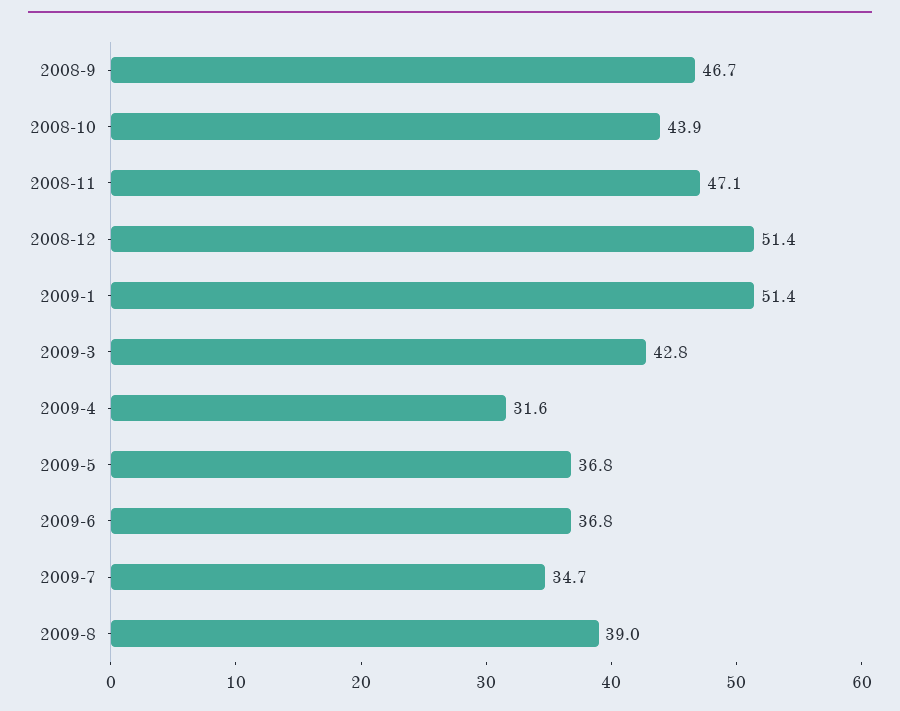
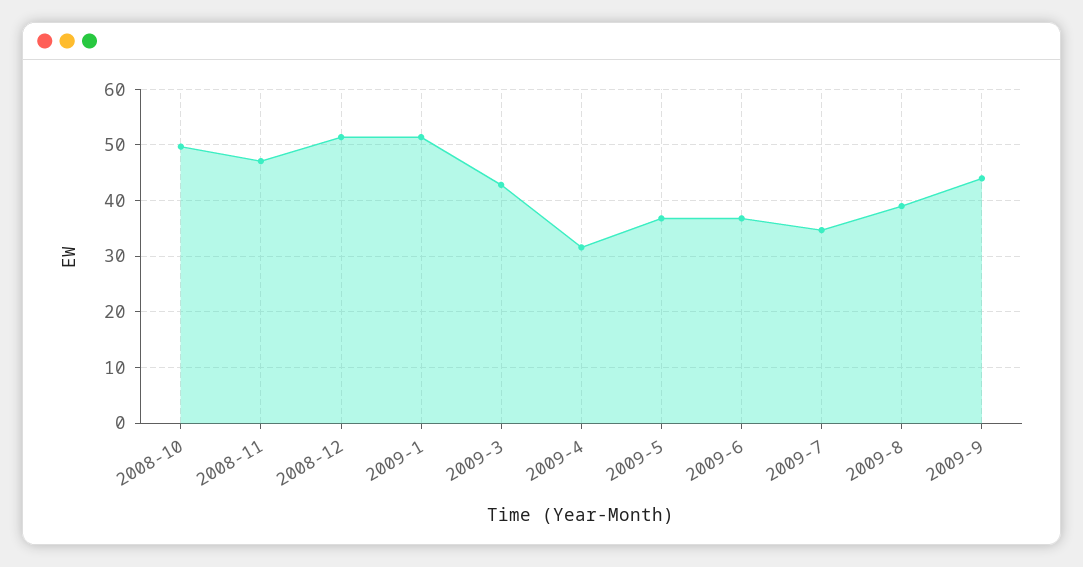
2008-9: 46.7 -> none
2008-10: 43.9 -> 50
2009-9: none -> 44

